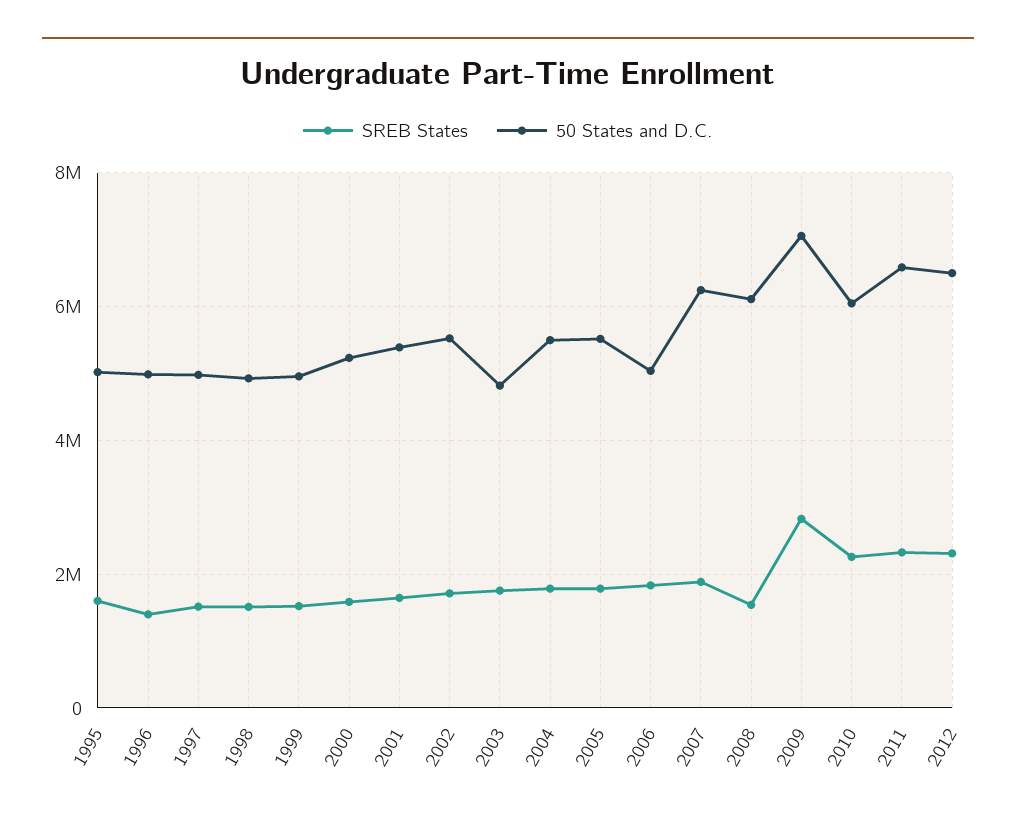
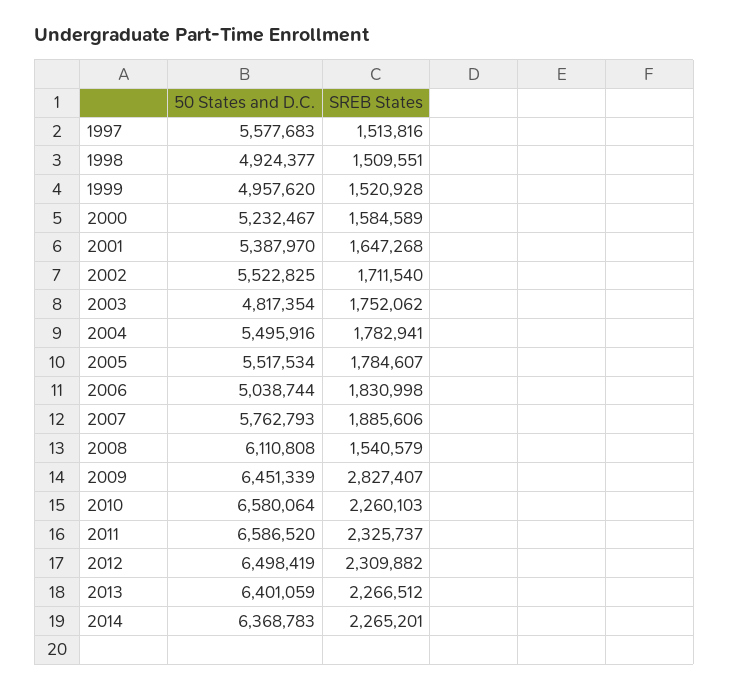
SREB States, 1995: 1600000 -> none
50 States and D.C., 1995: 5000000 -> none
SREB States, 1996: 1400000 -> none
50 States and D.C., 1996: 5000000 -> none
50 States and D.C., 1997: 5000000 -> 5577683
50 States and D.C., 2007: 6200000 -> 5762793
50 States and D.C., 2009: 7000000 -> 6451339
50 States and D.C., 2010: 6000000 -> 6580064
50 States and D.C., 2013: none -> 6401059
SREB States, 2013: none -> 2266512
50 States and D.C., 2014: none -> 6368783
SREB States, 2014: none -> 2265201

